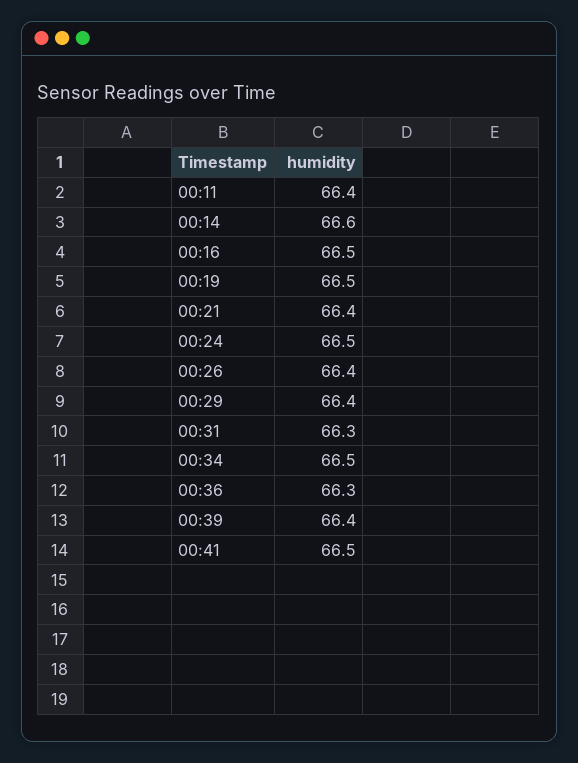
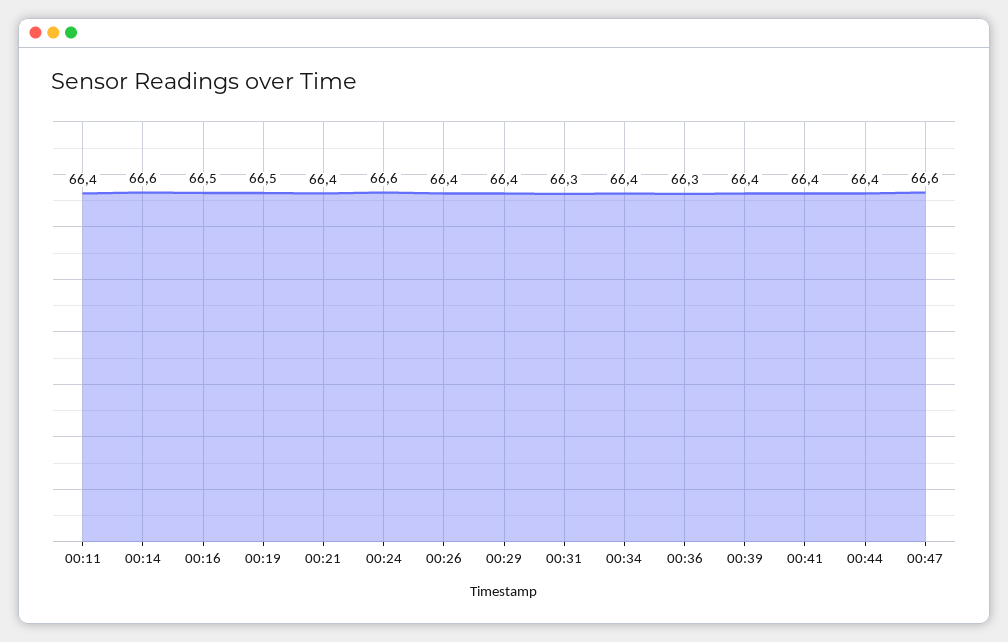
00:24: 66.5 -> 66.6
00:34: 66.5 -> 66.4
00:41: 66.5 -> 66.4
00:44: none -> 66.4
00:47: none -> 66.6

